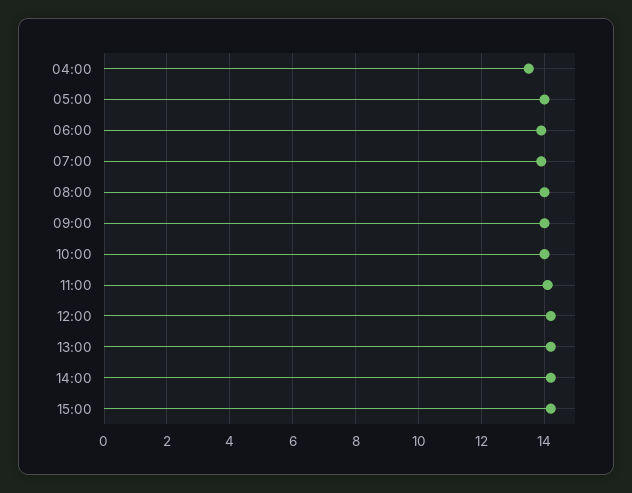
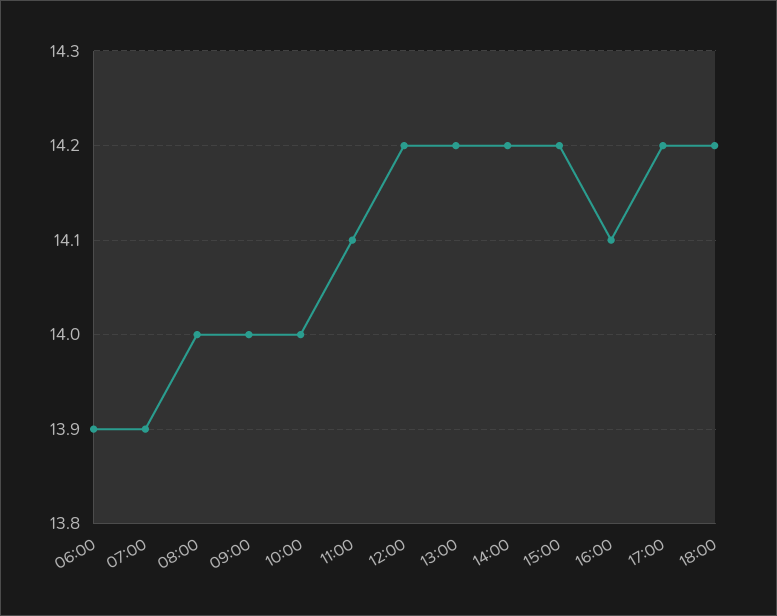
04:00: 13.5 -> none
05:00: 14 -> none
16:00: none -> 14.1
17:00: none -> 14.2
18:00: none -> 14.2

